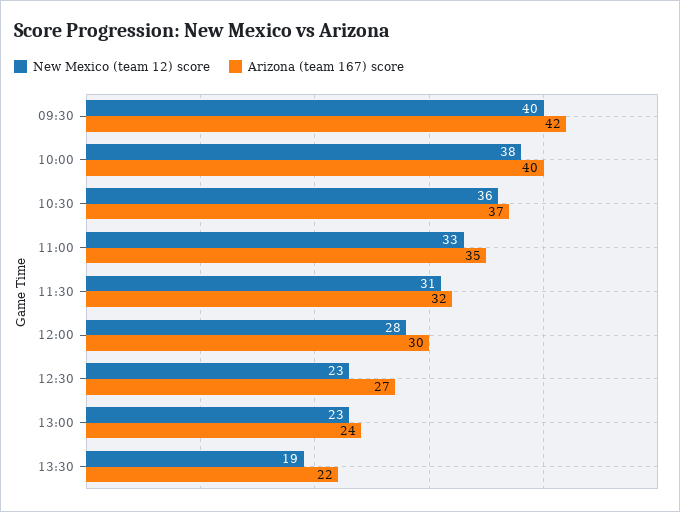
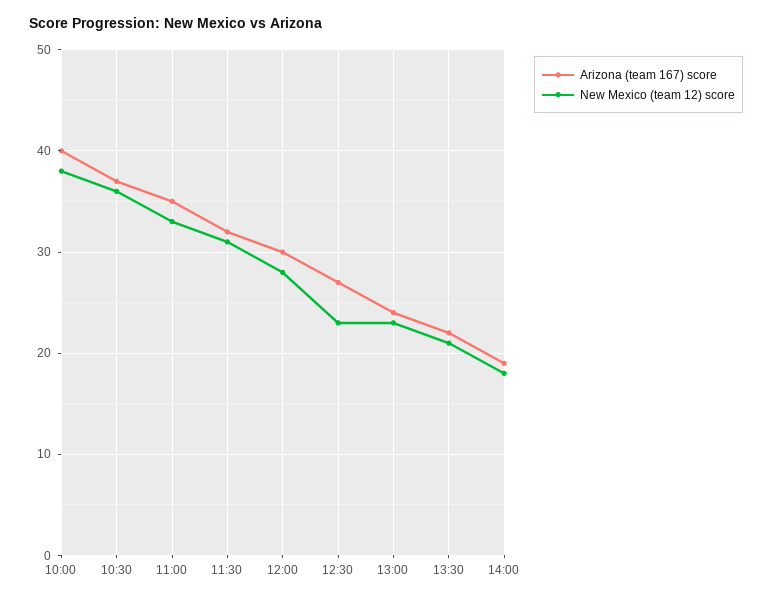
New Mexico (team 12) score, 09:30: 40 -> none
Arizona (team 167) score, 09:30: 42 -> none
New Mexico (team 12) score, 13:30: 19 -> 21
Arizona (team 167) score, 14:00: none -> 19
New Mexico (team 12) score, 14:00: none -> 18

